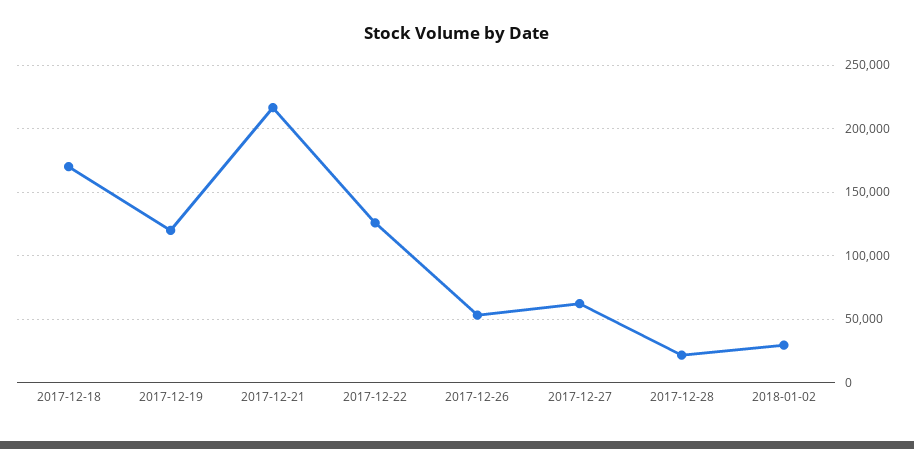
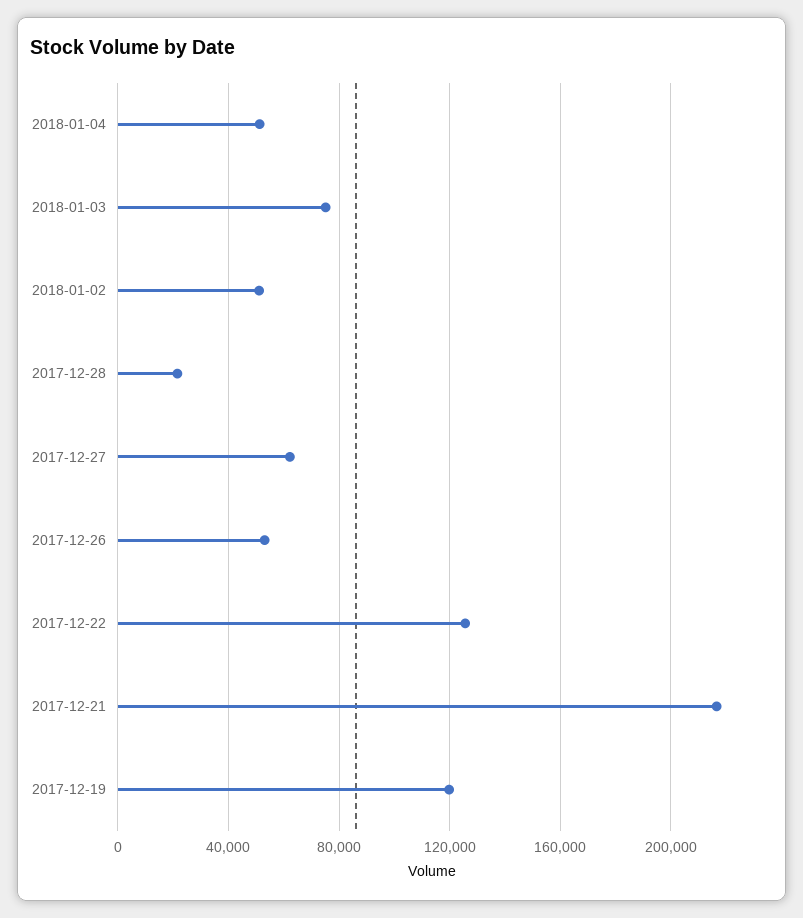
2017-12-18: 170000 -> none
2018-01-02: 30000 -> 50000
2018-01-04: none -> 50000
2018-01-03: none -> 75000

